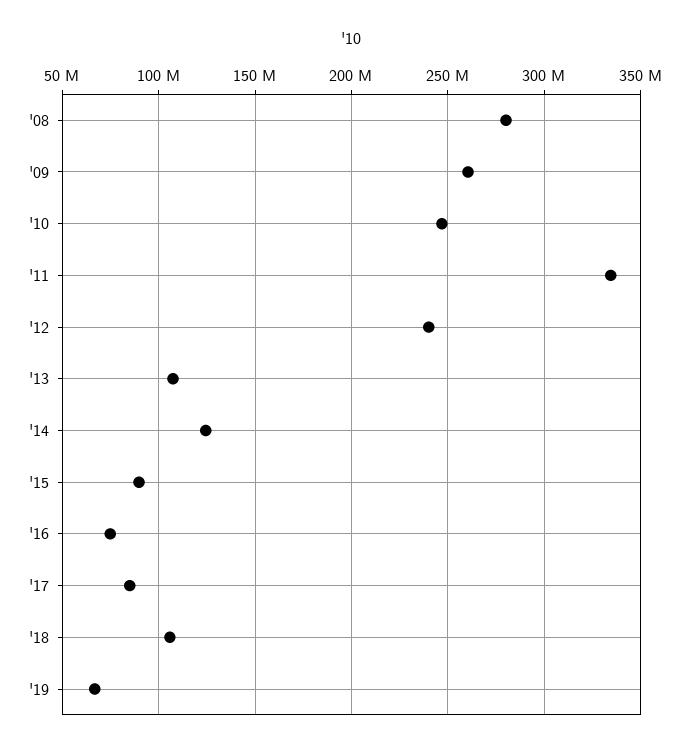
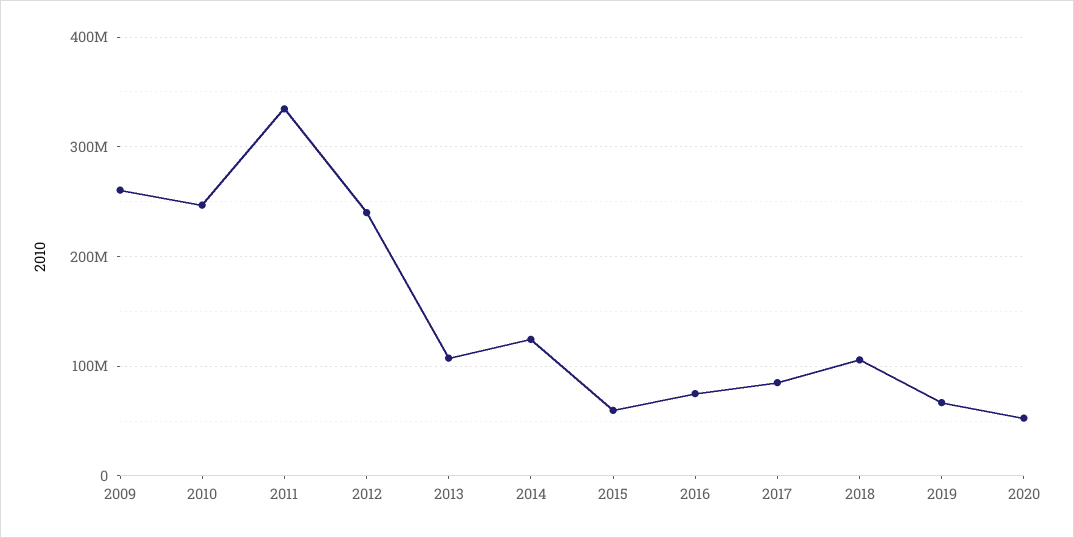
'08: 280000000 -> none
'15: 90000000 -> 60000000
2020: none -> 50000000

